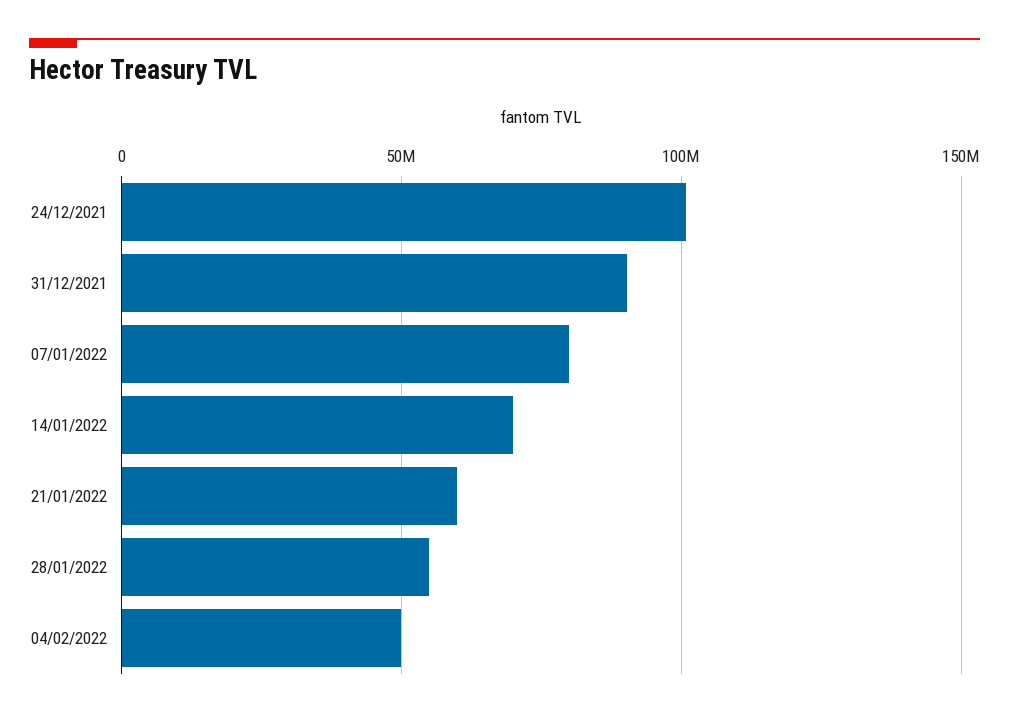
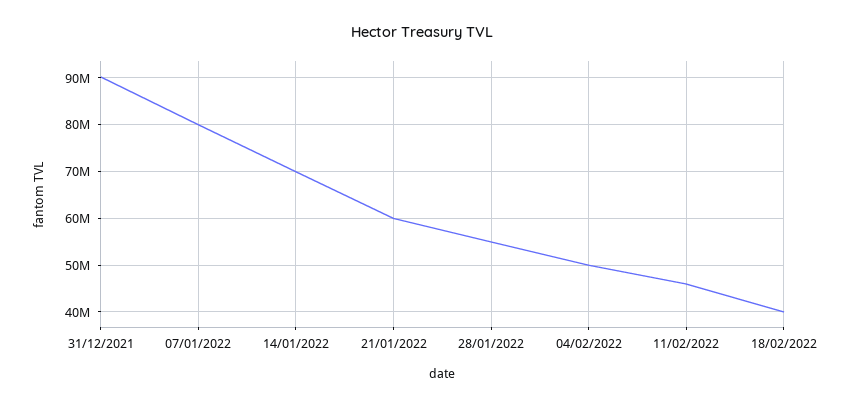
24/12/2021: 100000000 -> none
11/02/2022: none -> 46000000
18/02/2022: none -> 40000000

